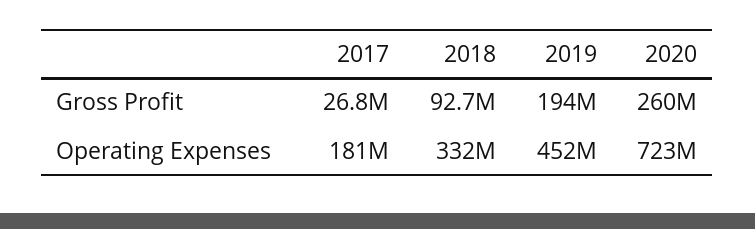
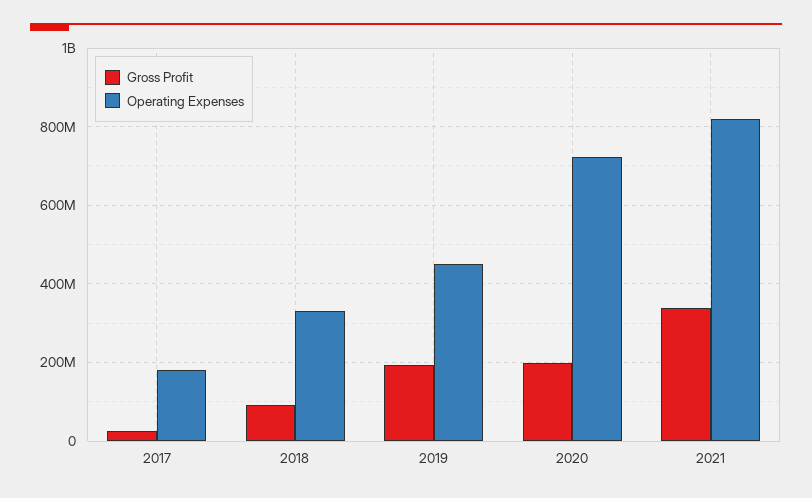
Gross Profit, 2020: 260000000 -> 200000000
Gross Profit, 2021: none -> 340000000
Operating Expenses, 2021: none -> 820000000

